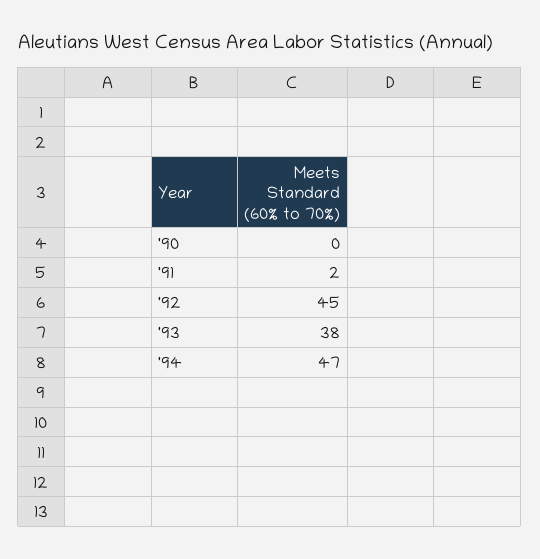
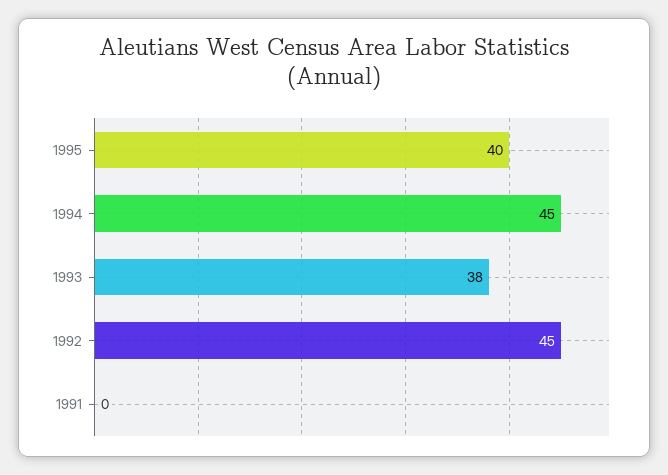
'90: 0 -> none
'91: 2 -> 0
'94: 47 -> 45
1995: none -> 40

